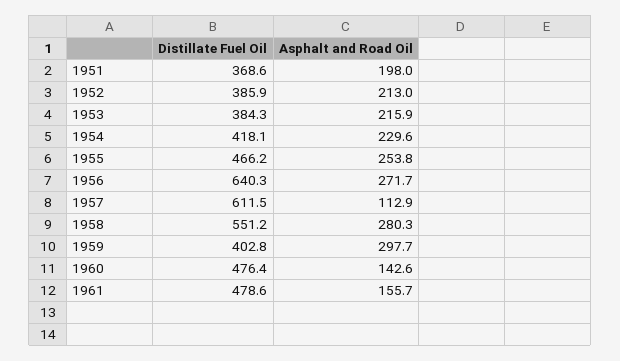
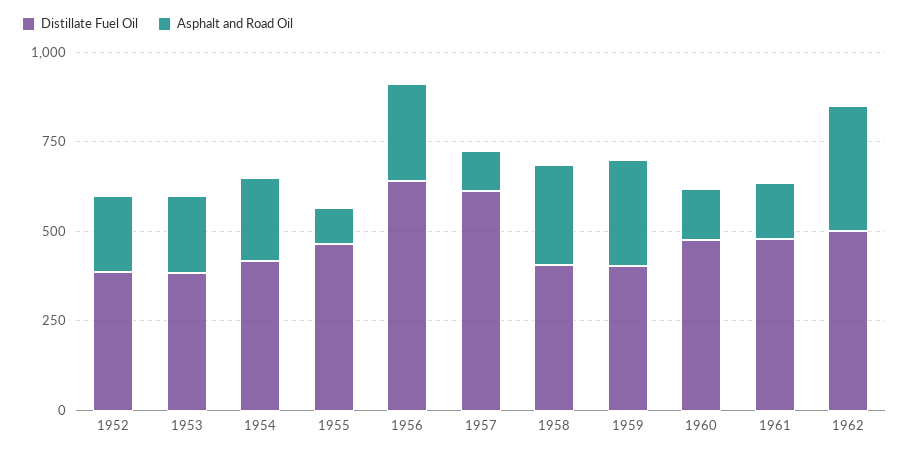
Distillate Fuel Oil, 1951: 368.6 -> none
Asphalt and Road Oil, 1951: 198 -> none
Asphalt and Road Oil, 1955: 253.8 -> 100
Distillate Fuel Oil, 1958: 551.2 -> 400
Distillate Fuel Oil, 1962: none -> 500
Asphalt and Road Oil, 1962: none -> 350

